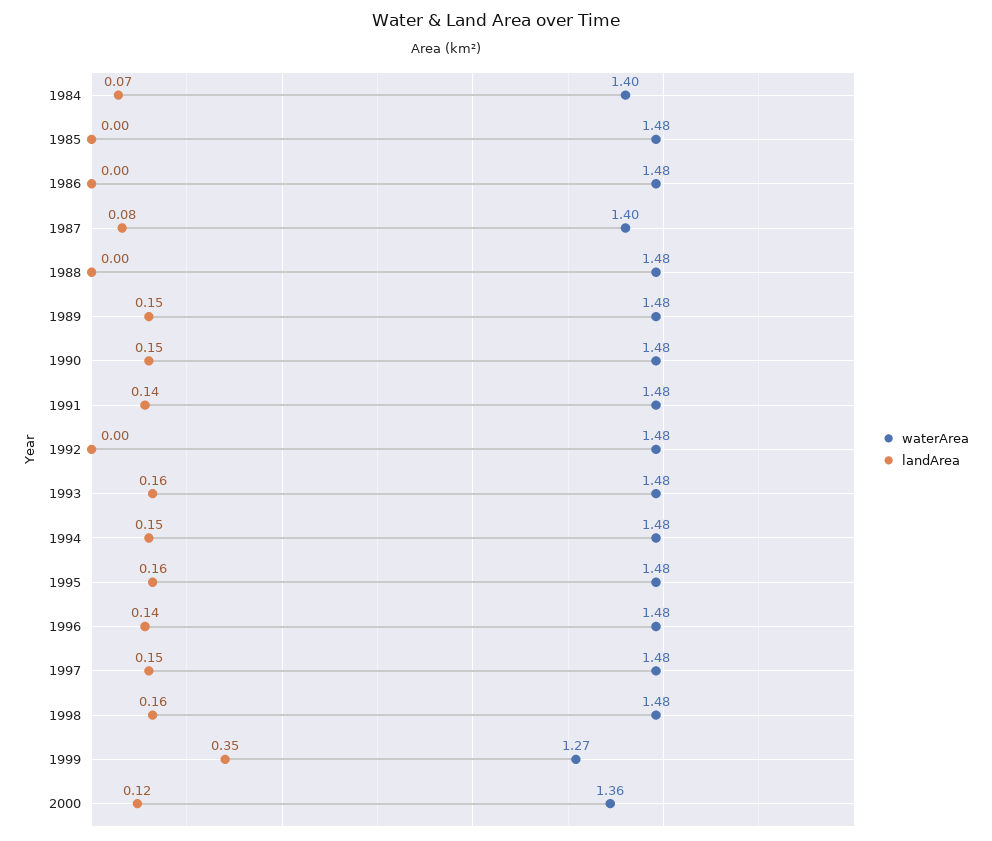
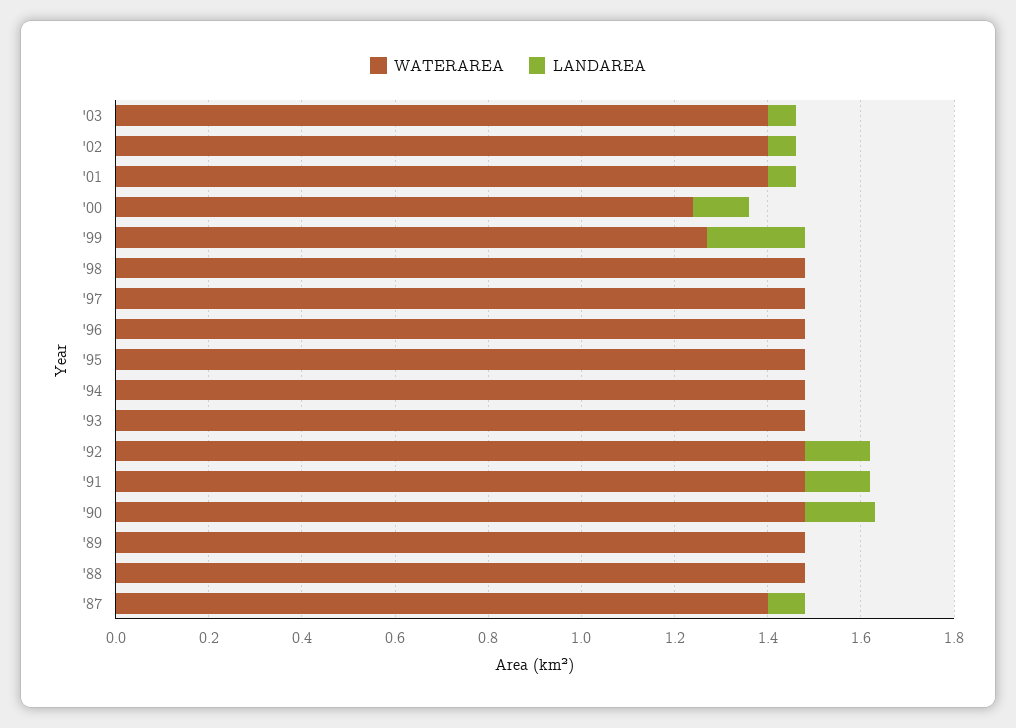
waterArea, 1984: 1.4 -> none
landArea, 1984: 0.07 -> none
waterArea, 1985: 1.48 -> none
landArea, 1985: 0 -> none
waterArea, 1986: 1.48 -> none
landArea, 1986: 0 -> none
landArea, 1989: 0.15 -> 0
landArea, 1992: 0 -> 0.15
landArea, 1993: 0.16 -> 0
landArea, 1994: 0.15 -> 0
landArea, 1995: 0.16 -> 0
landArea, 1996: 0.14 -> 0
landArea, 1997: 0.15 -> 0
landArea, 1998: 0.16 -> 0
landArea, 1999: 0.35 -> 0.2
waterArea, 2000: 1.36 -> 1.25
waterArea, '03: none -> 1.4
landArea, '03: none -> 0.05
waterArea, '02: none -> 1.4
landArea, '02: none -> 0.05
waterArea, '01: none -> 1.4
landArea, '01: none -> 0.05

